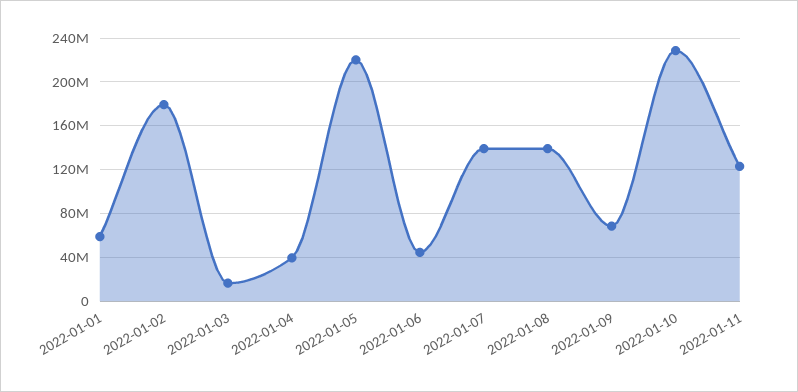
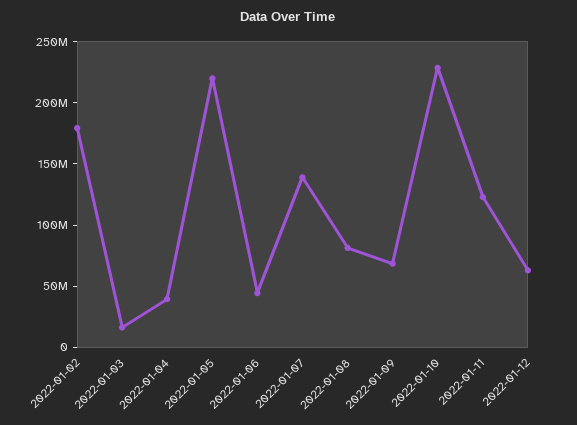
2022-01-01: 60000000 -> none
2022-01-08: 140000000 -> 80000000
2022-01-12: none -> 60000000

